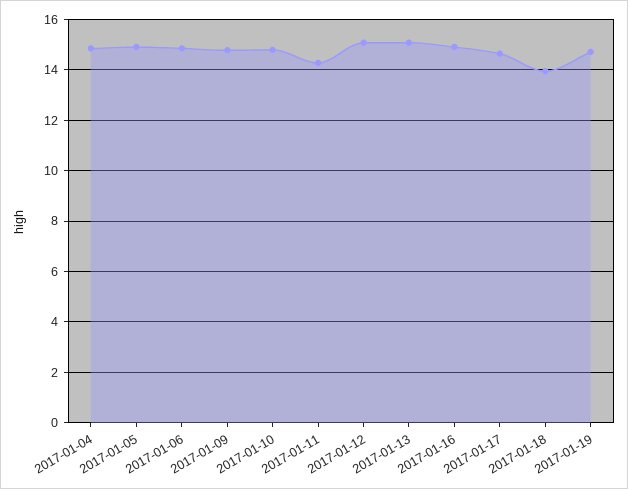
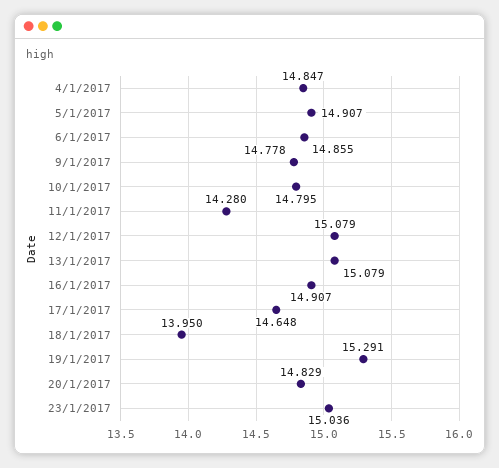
2017-01-19: 14.75 -> 15.291
20/1/2017: none -> 14.829
23/1/2017: none -> 15.036

